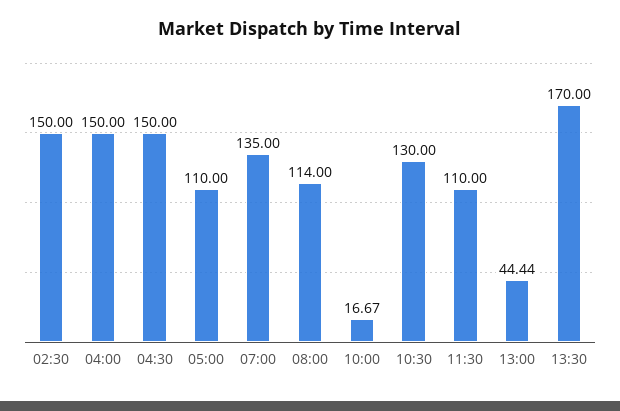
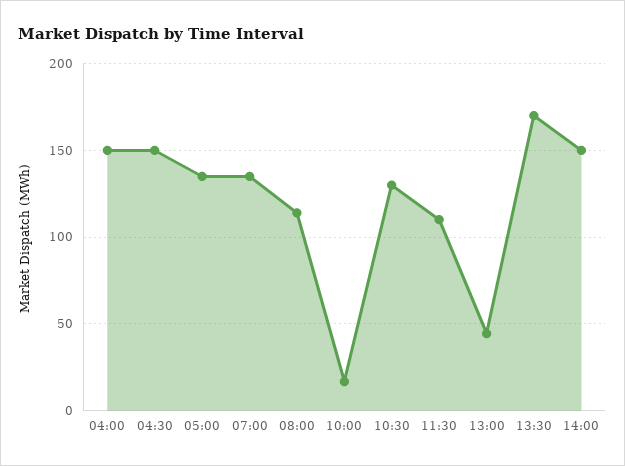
02:30: 150 -> none
05:00: 110 -> 135
14:00: none -> 150

